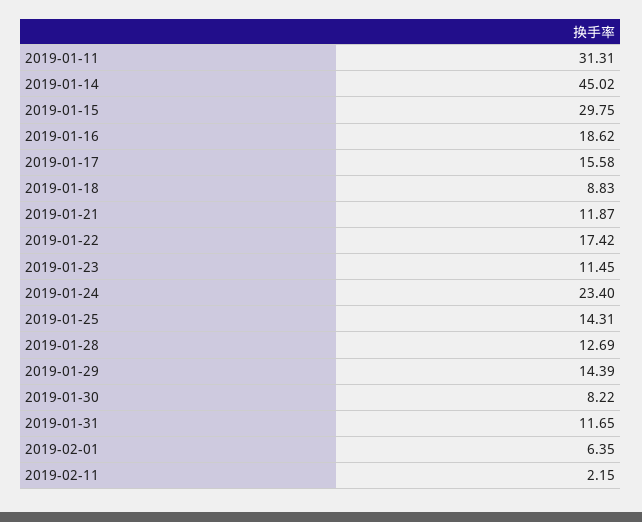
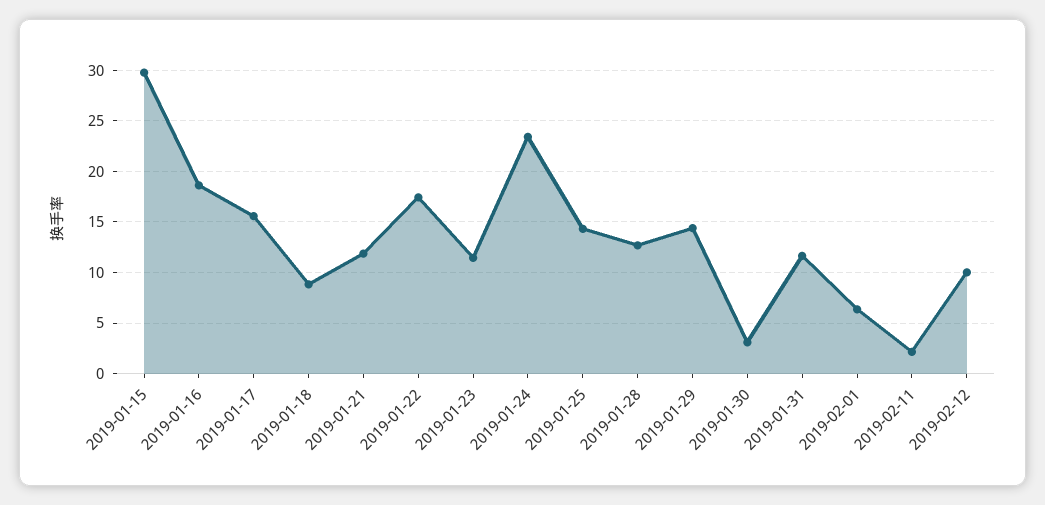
2019-01-11: 31.31 -> none
2019-01-14: 45.02 -> none
2019-01-30: 8.22 -> 3
2019-02-12: none -> 10

